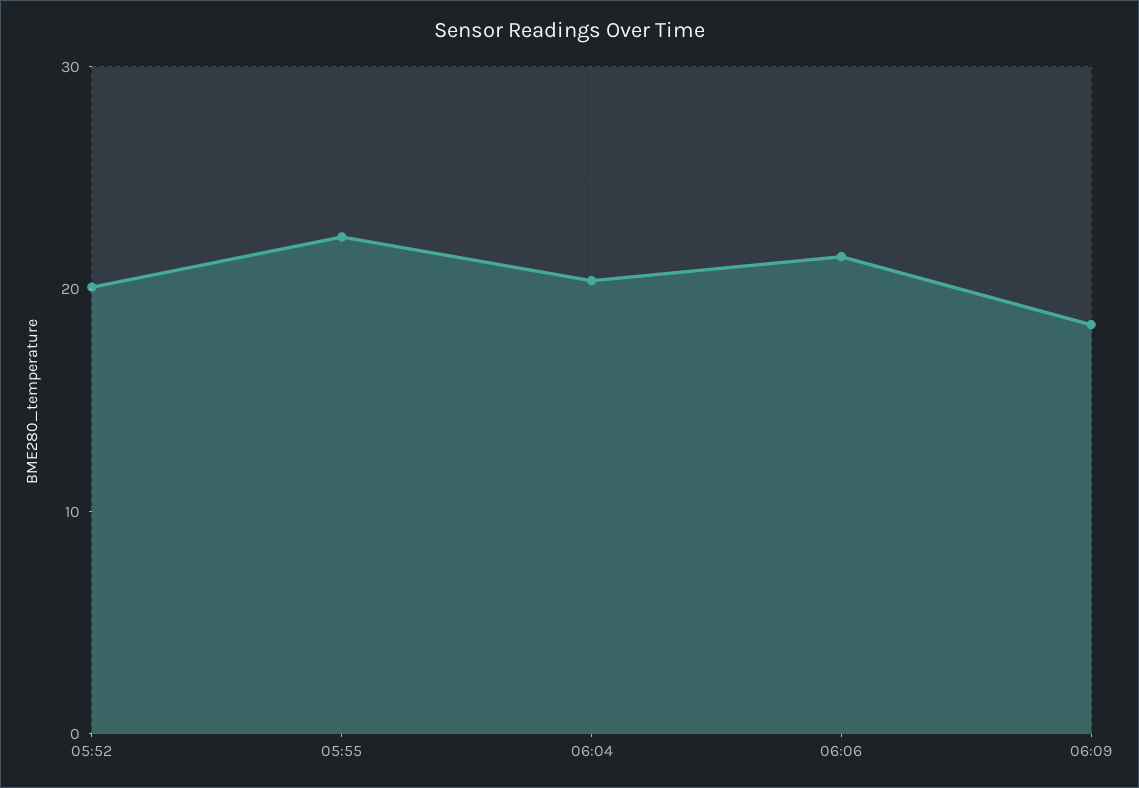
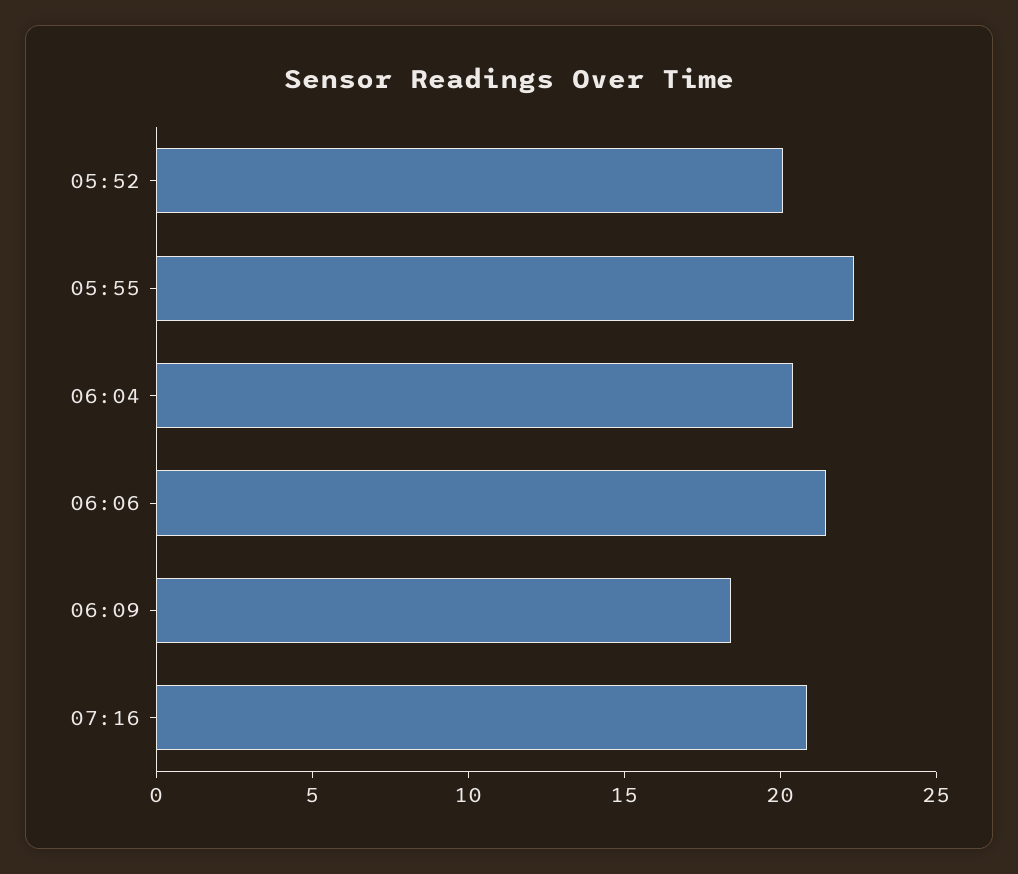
07:16: none -> 21

